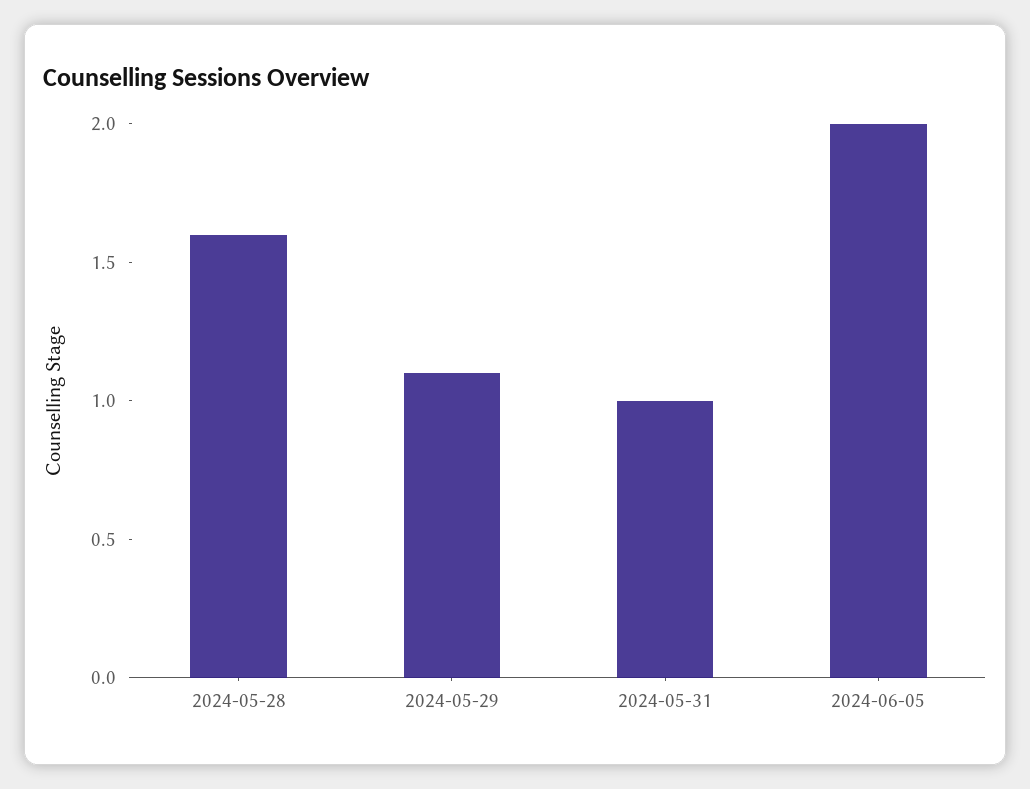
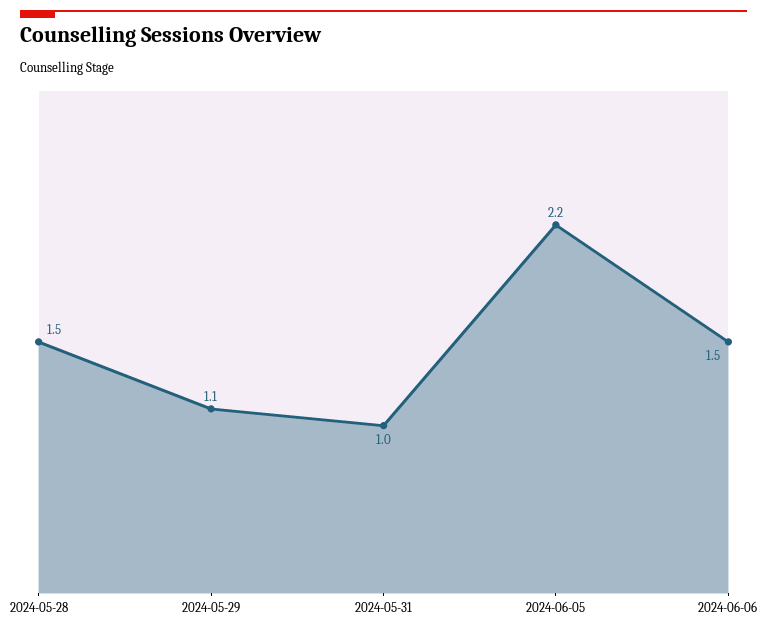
2024-05-28: 1.6 -> 1.5
2024-06-05: 2 -> 2.2
2024-06-06: none -> 1.5

